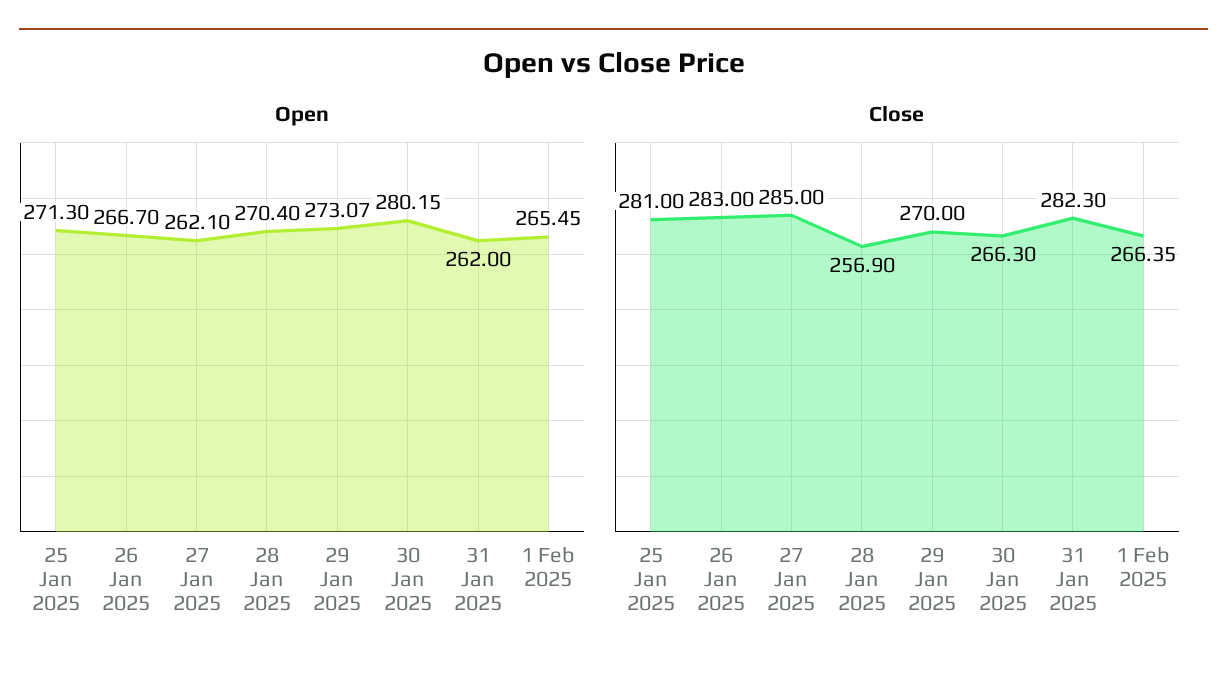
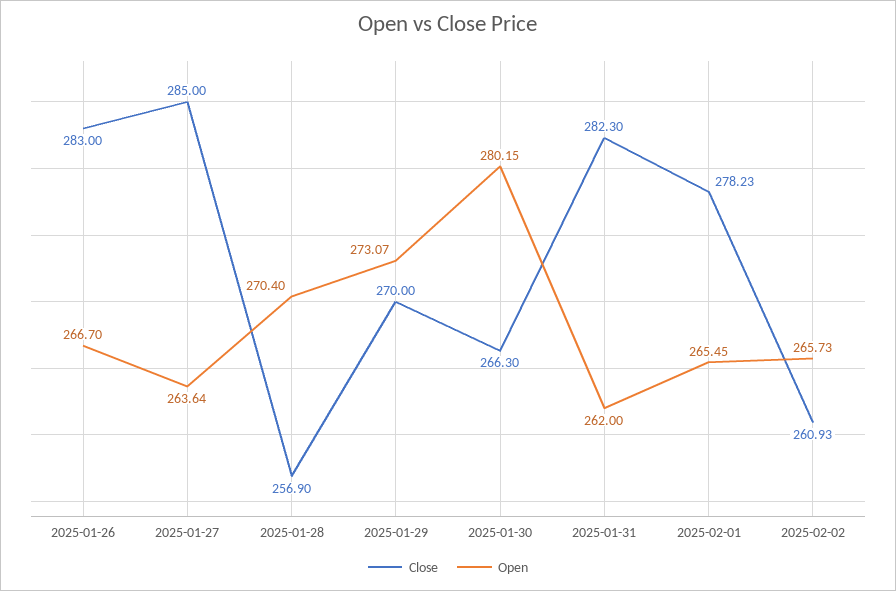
Open, 25 Jan 2025: 271.3 -> none
Open, 27 Jan 2025: 262.1 -> 263.64
Close, 25 Jan 2025: 281 -> none
Close, 1 Feb 2025: 266.35 -> 278.23
Close, 2025-02-02: none -> 260.93
Open, 2025-02-02: none -> 265.73

